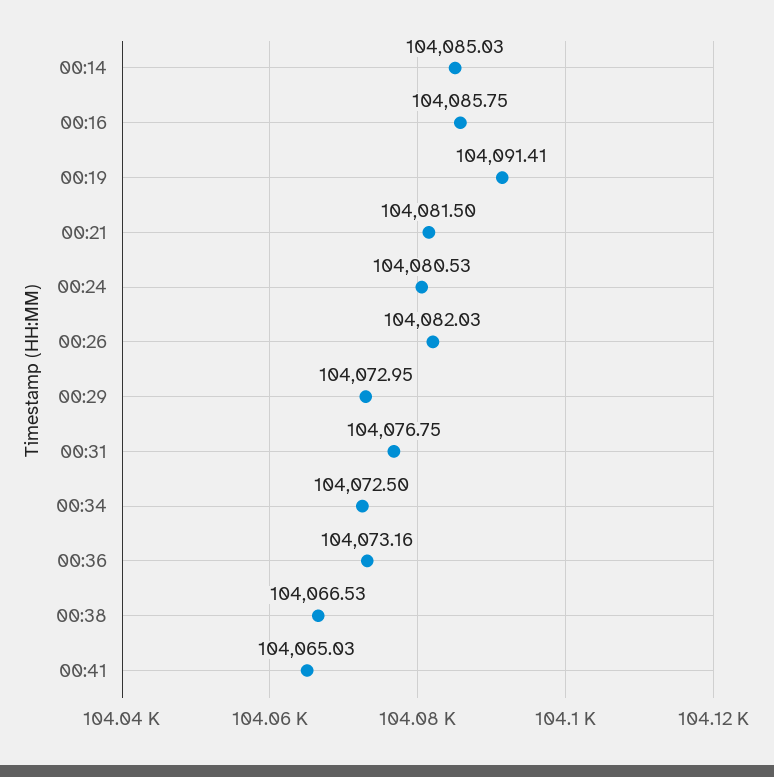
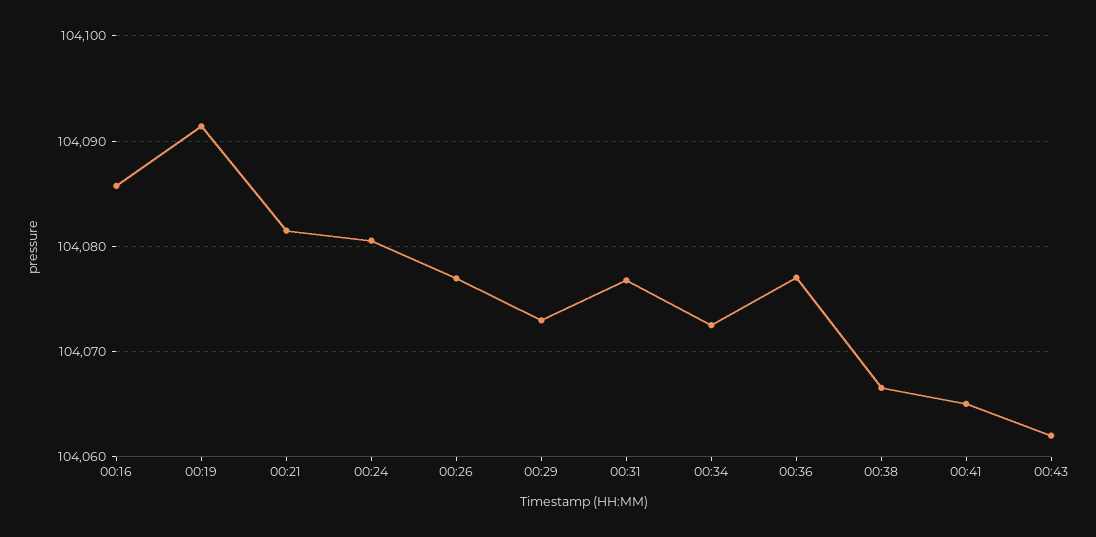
00:14: 104085.03 -> none
00:26: 104082.03 -> 104077
00:36: 104073.16 -> 104077
00:43: none -> 104062

